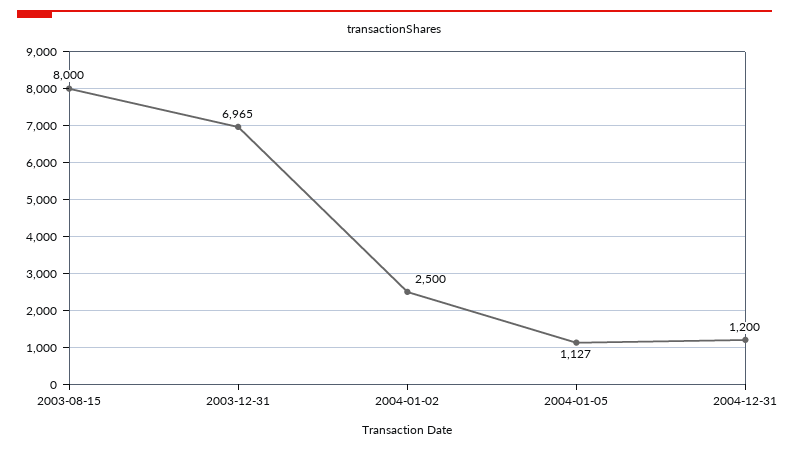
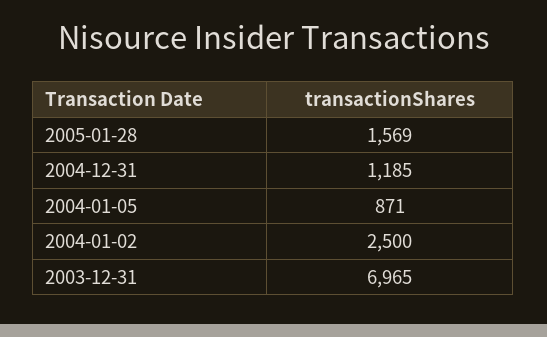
2003-08-15: 8000 -> none
2004-01-05: 1127 -> 871
2004-12-31: 1200 -> 1185
2005-01-28: none -> 1569

